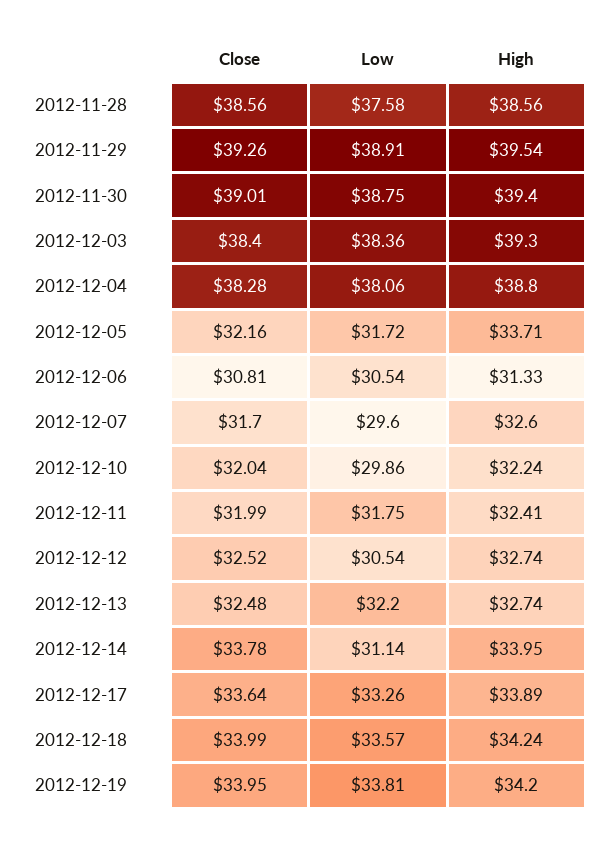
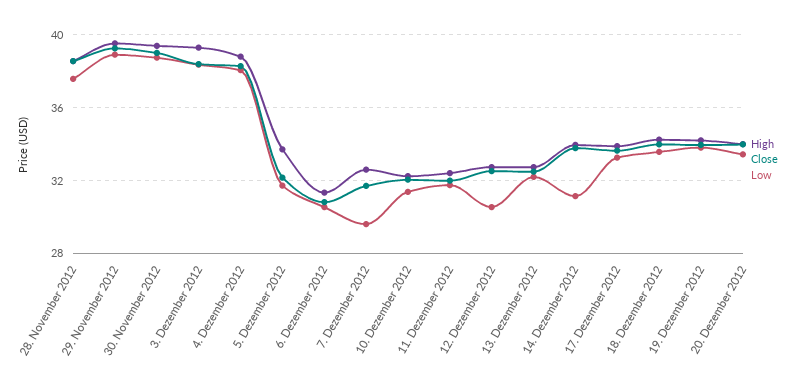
Low, 2012-12-10: 29.86 -> 31.5
High, 20. Dezember 2012: none -> 34
Close, 20. Dezember 2012: none -> 34
Low, 20. Dezember 2012: none -> 33.5

